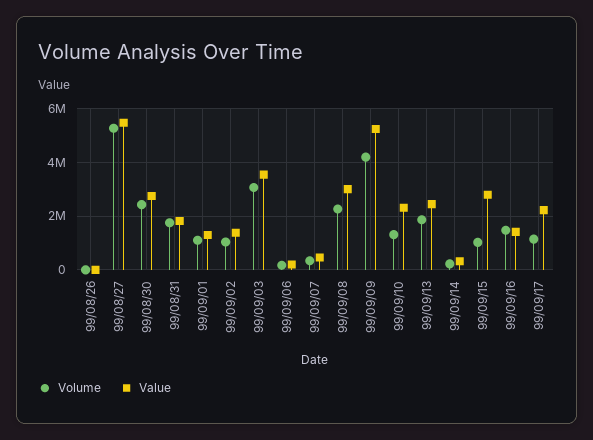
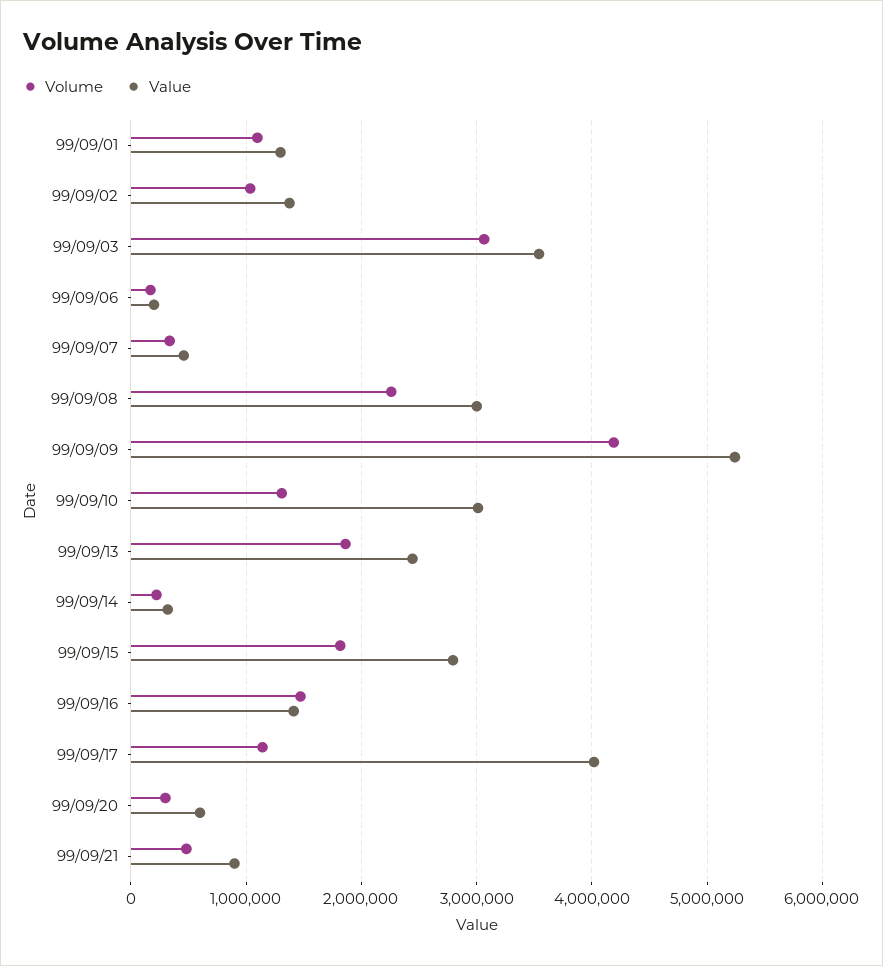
Volume, 99/08/26: 0 -> none
Value, 99/08/26: 0 -> none
Volume, 99/08/27: 5250000 -> none
Value, 99/08/27: 5500000 -> none
Volume, 99/08/30: 2500000 -> none
Value, 99/08/30: 2750000 -> none
Volume, 99/08/31: 1750000 -> none
Value, 99/08/31: 1750000 -> none
Value, 99/09/10: 2250000 -> 3000000
Volume, 99/09/15: 1000000 -> 1800000
Value, 99/09/17: 2250000 -> 4000000
Volume, 99/09/20: none -> 300000
Value, 99/09/20: none -> 600000
Volume, 99/09/21: none -> 500000
Value, 99/09/21: none -> 900000

